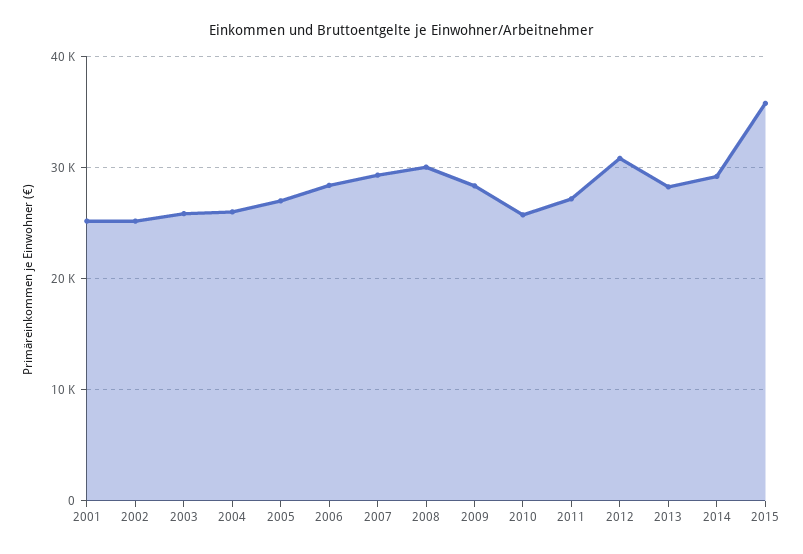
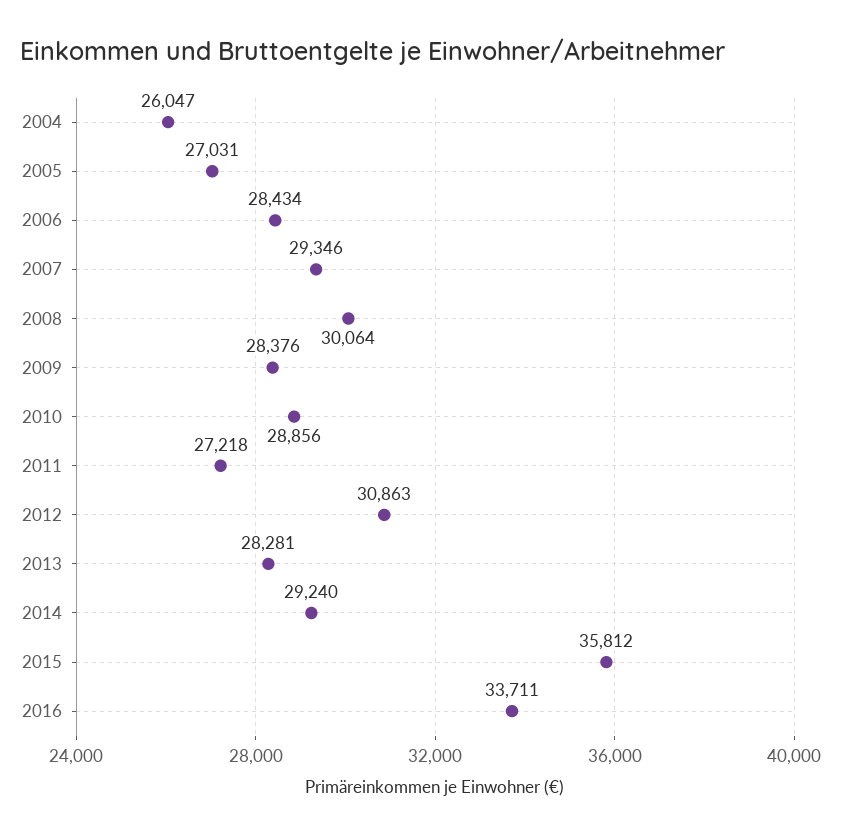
2001: 25000 -> none
2002: 25000 -> none
2003: 26000 -> none
2010: 26000 -> 28856
2016: none -> 33711

